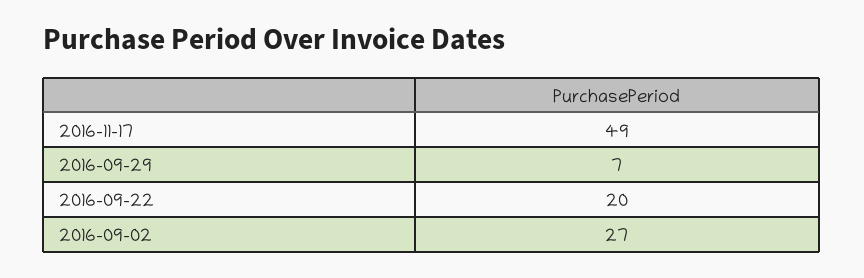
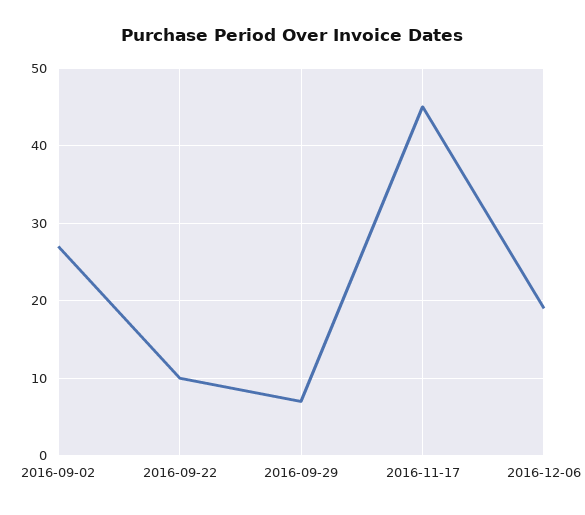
2016-11-17: 49 -> 45
2016-09-22: 20 -> 10
2016-12-06: none -> 19

